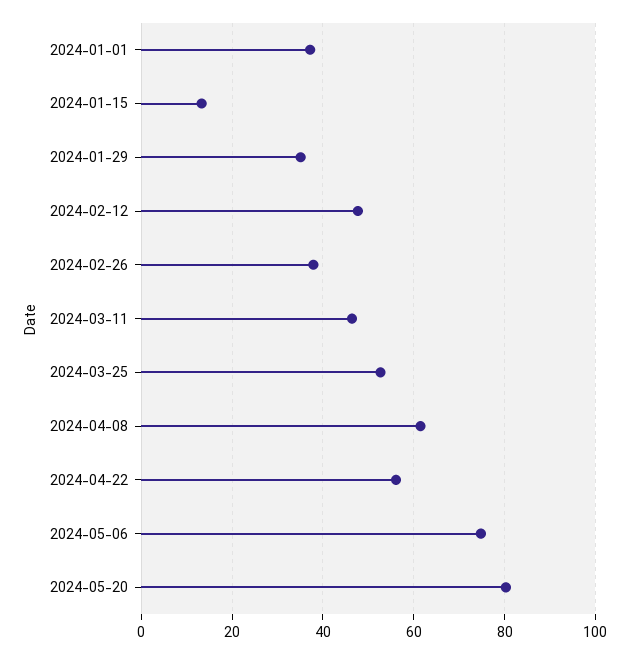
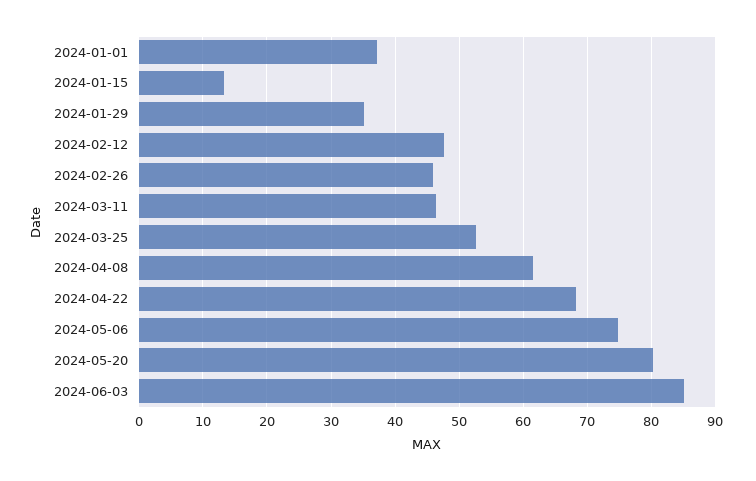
2024-02-26: 38 -> 46
2024-04-22: 56 -> 68
2024-06-03: none -> 85

